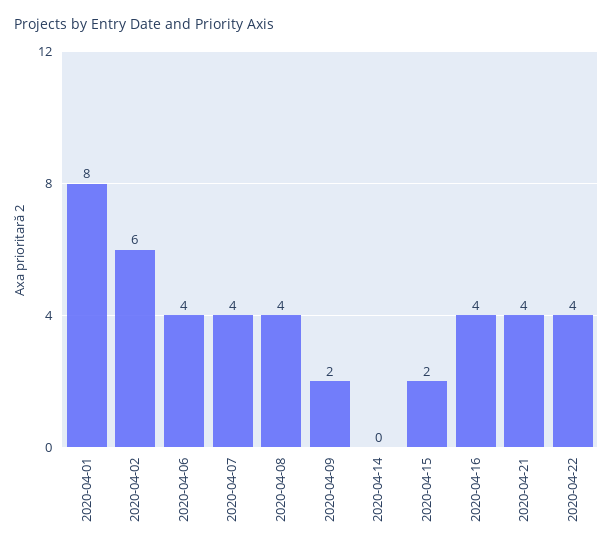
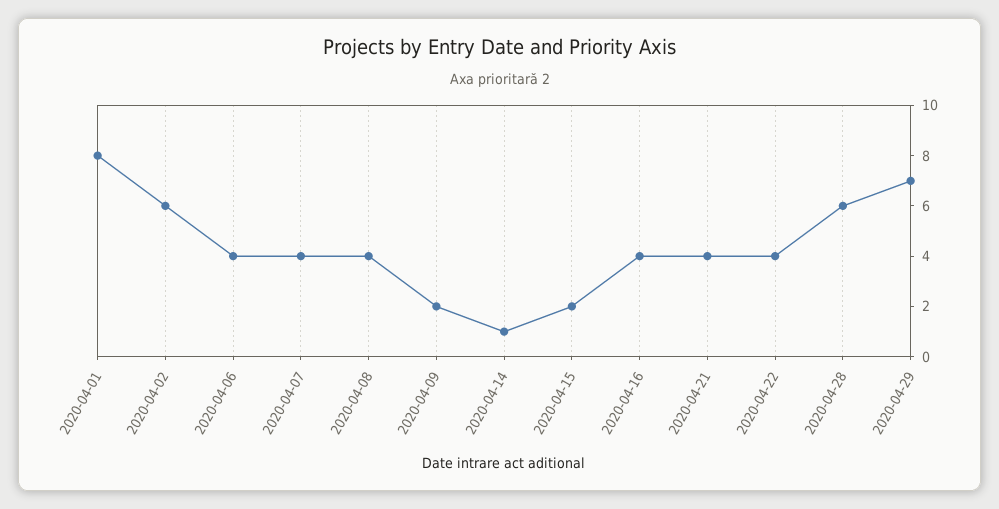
2020-04-14: 0 -> 1
2020-04-28: none -> 6
2020-04-29: none -> 7

